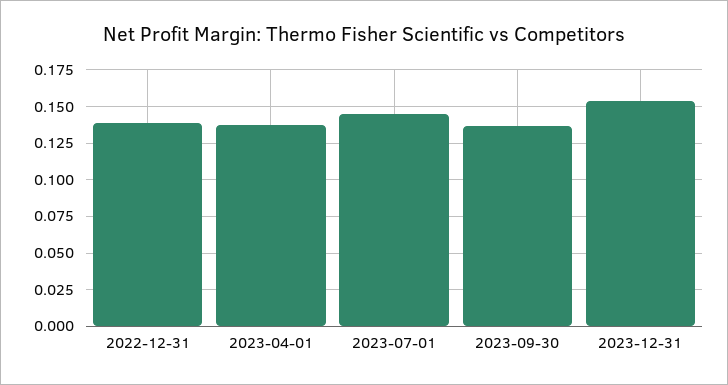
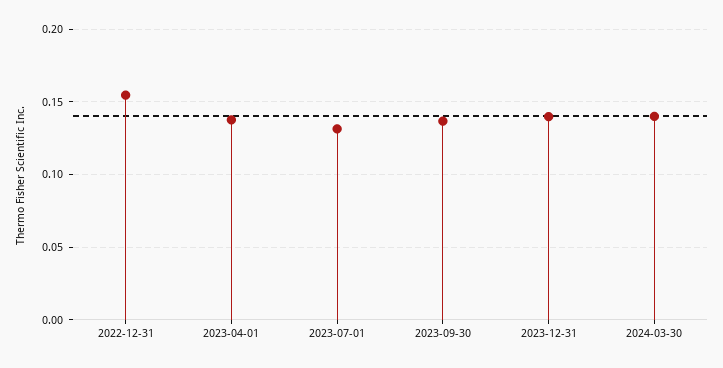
2022-12-31: 0.14 -> 0.155
2023-07-01: 0.145 -> 0.13
2023-12-31: 0.155 -> 0.14
2024-03-30: none -> 0.14

